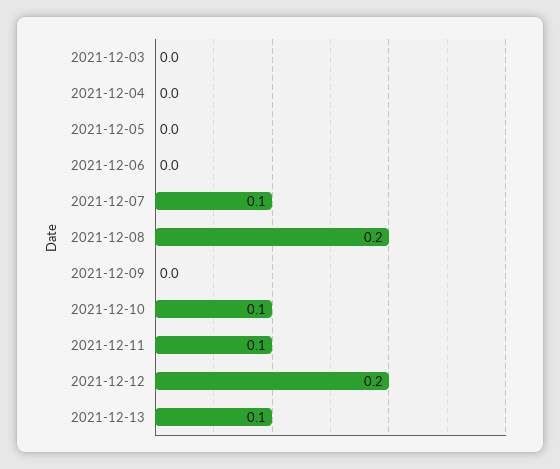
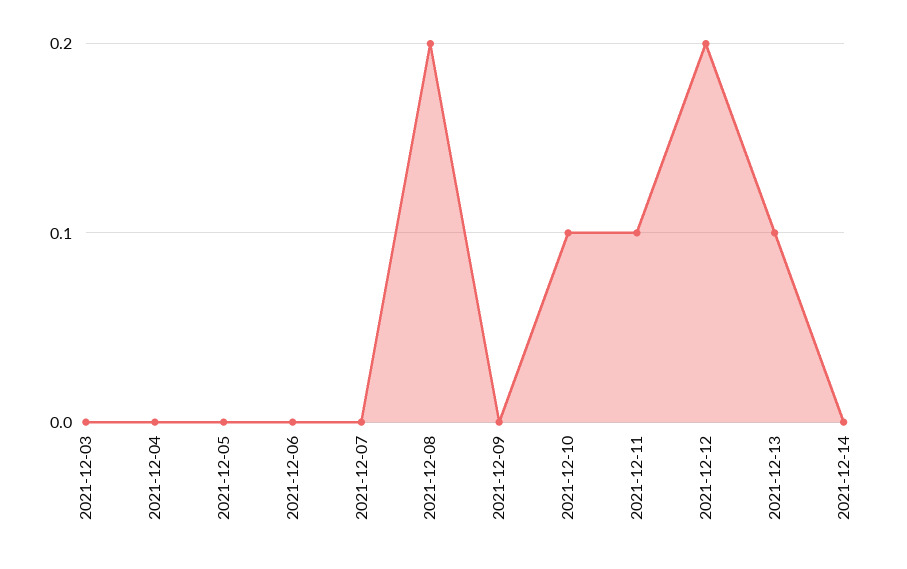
2021-12-07: 0.1 -> 0
2021-12-14: none -> 0

